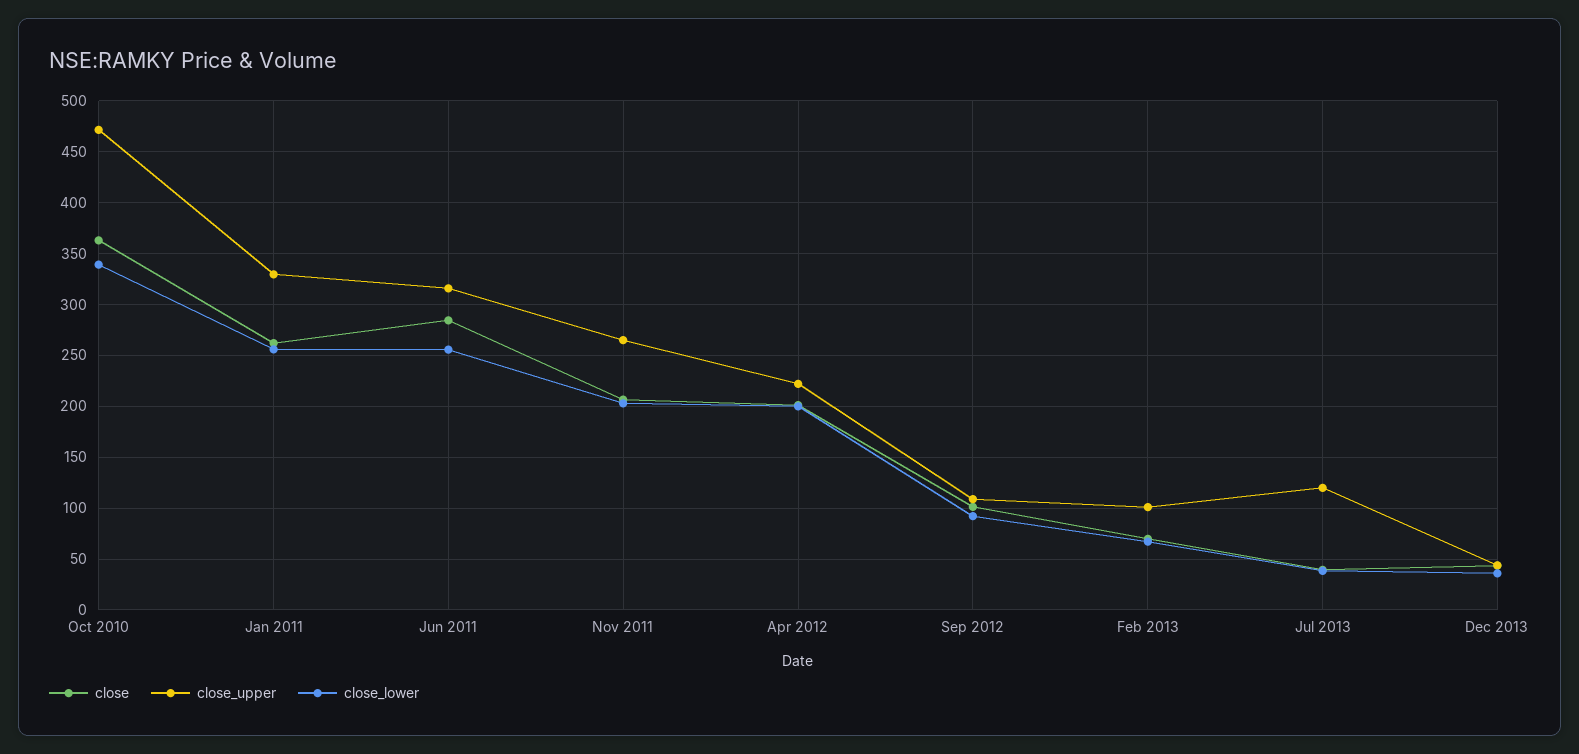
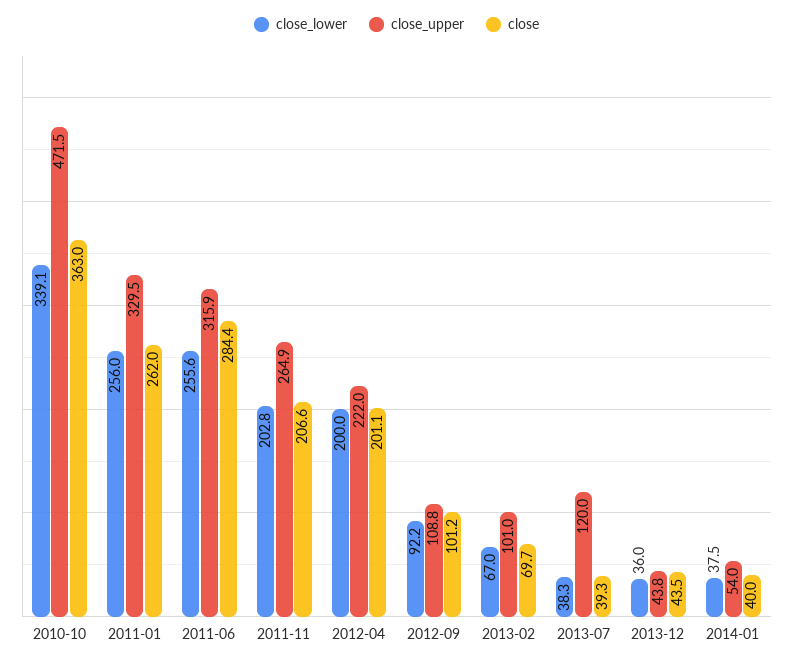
close_lower, 2014-01: none -> 37.5
close_upper, 2014-01: none -> 54
close, 2014-01: none -> 40

